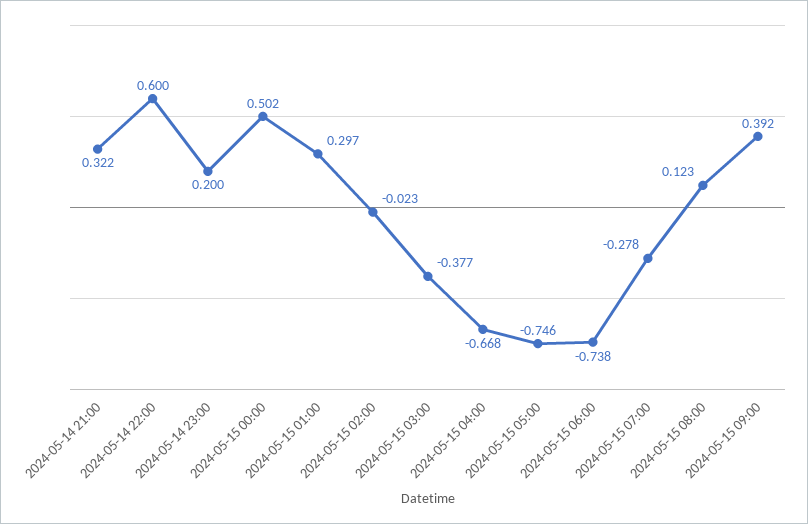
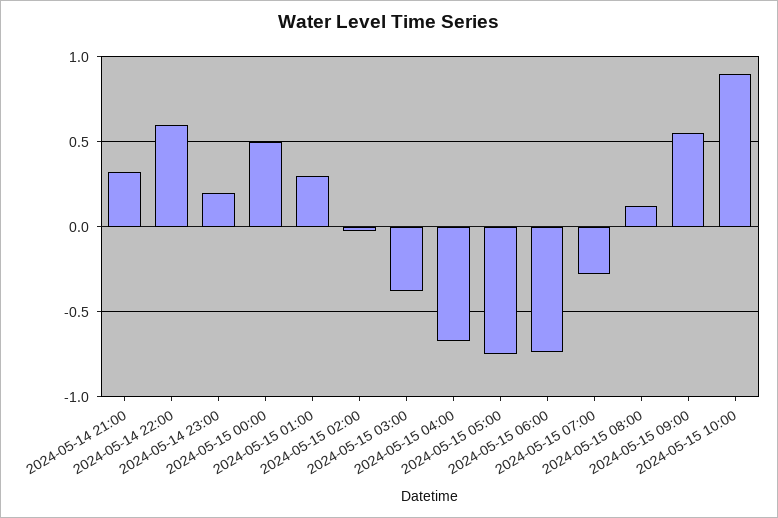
2024-05-15 09:00: 0.392 -> 0.55
2024-05-15 10:00: none -> 0.9

